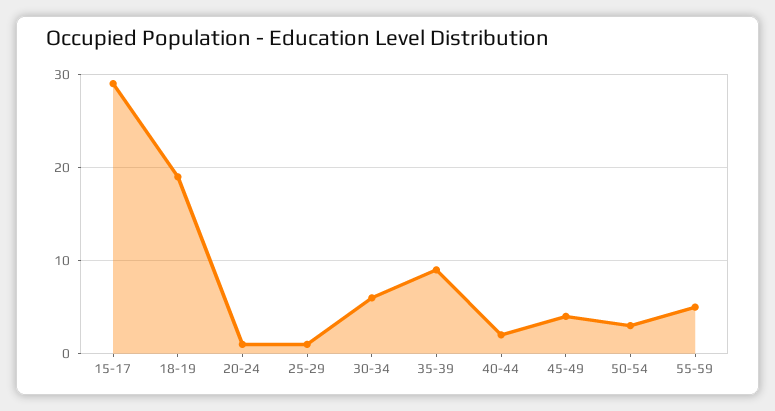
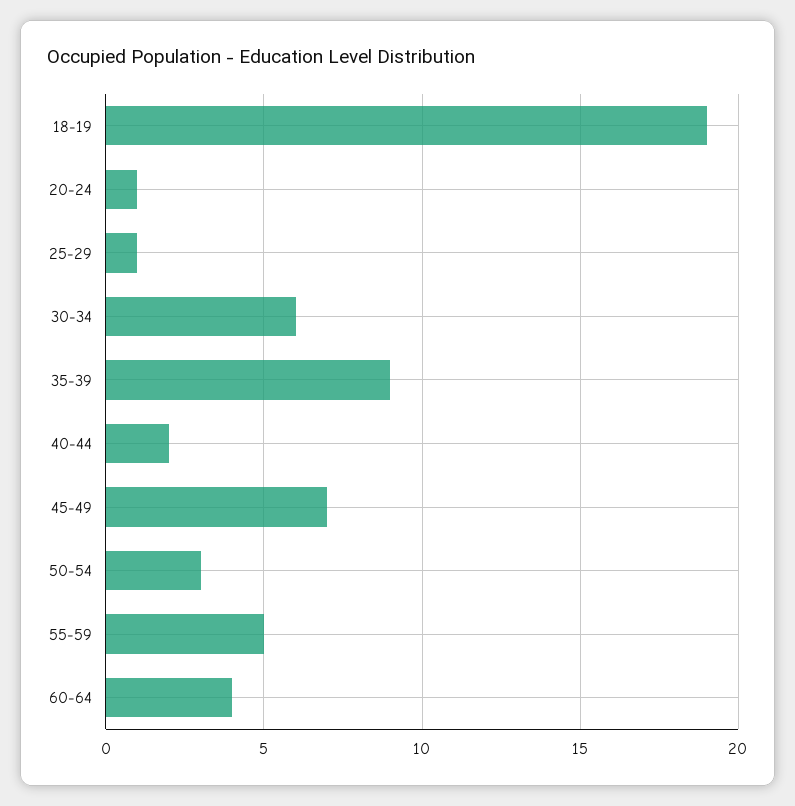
15-17: 29 -> none
45-49: 4 -> 7
60-64: none -> 4

